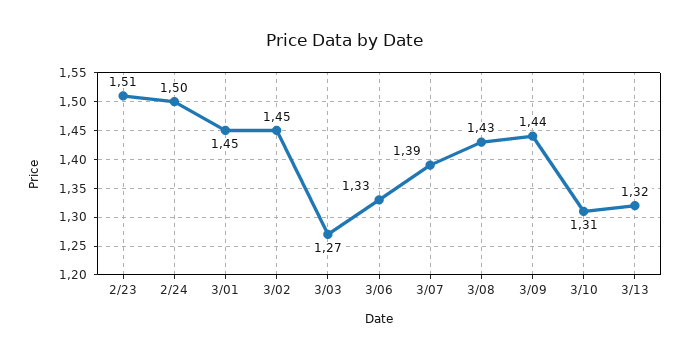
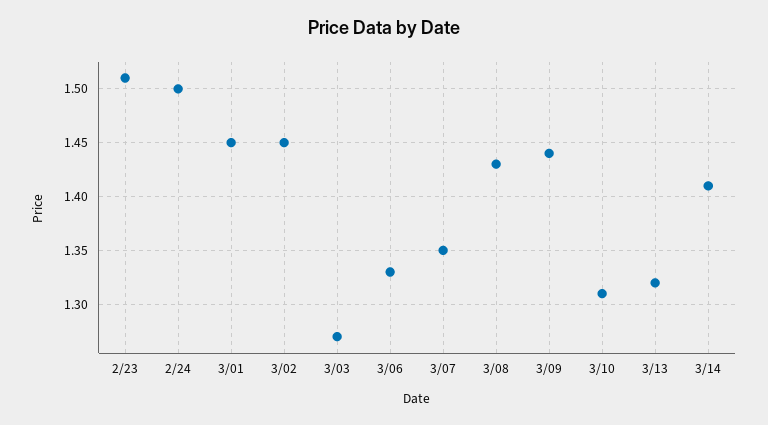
3/07: 1.39 -> 1.35
3/14: none -> 1.41

